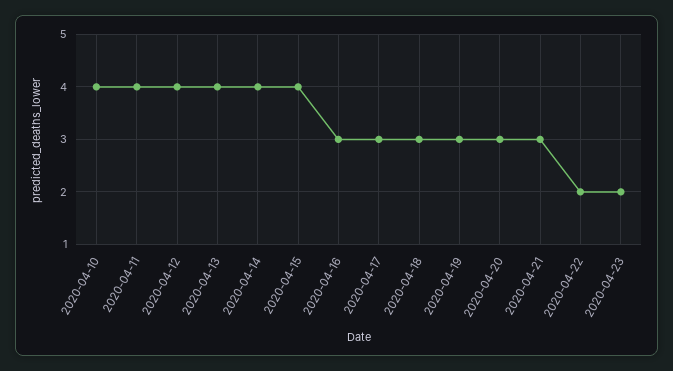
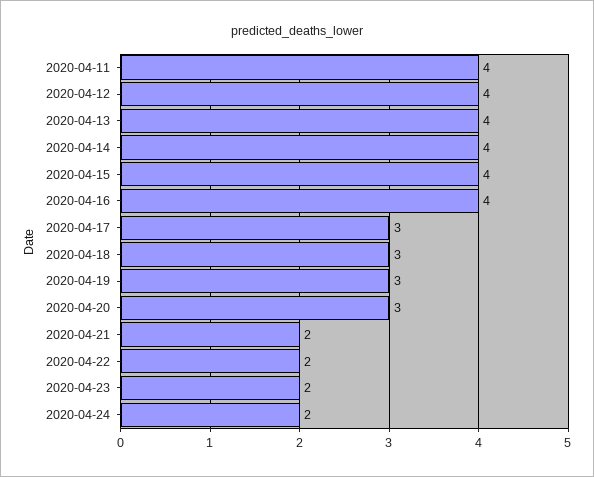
2020-04-10: 4 -> none
2020-04-16: 3 -> 4
2020-04-21: 3 -> 2
2020-04-24: none -> 2

